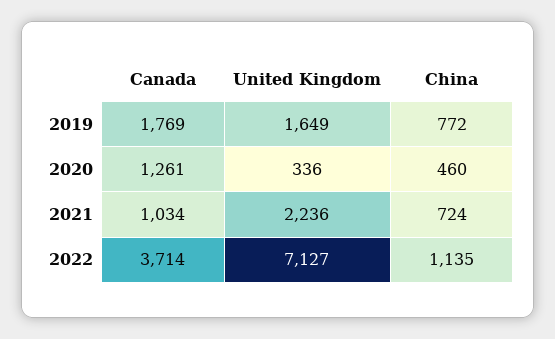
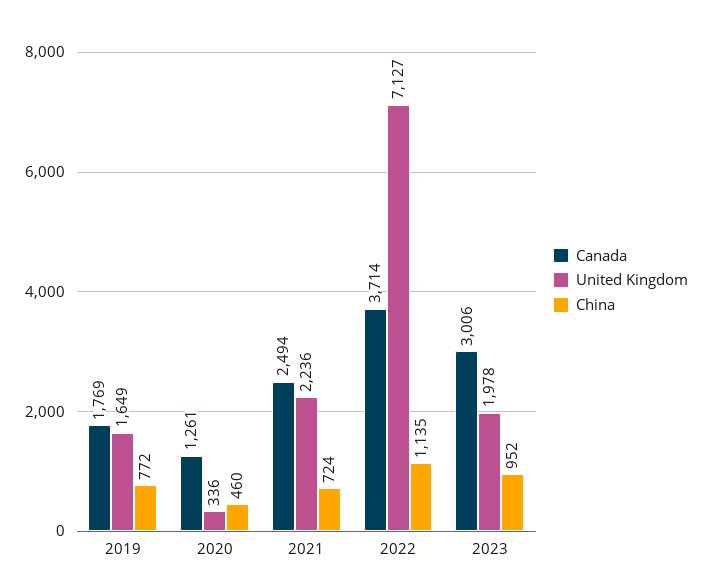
Canada, 2021: 1034 -> 2494
Canada, 2023: none -> 3006
United Kingdom, 2023: none -> 1978
China, 2023: none -> 952

